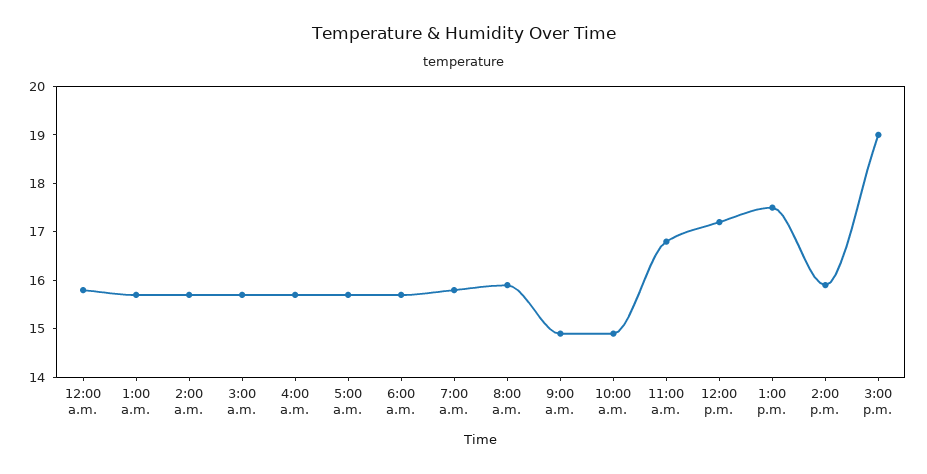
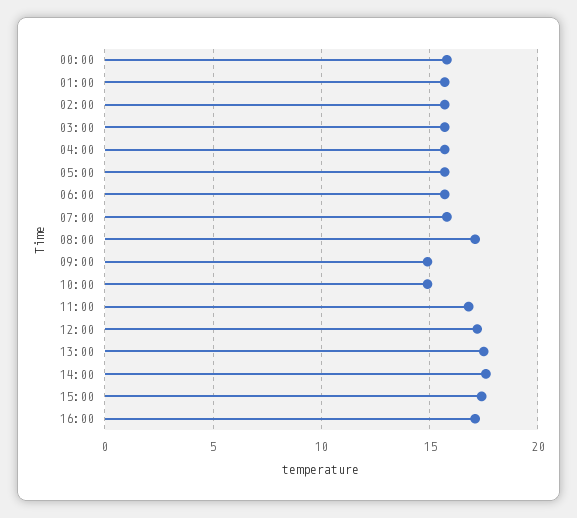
8:00 a.m.: 16 -> 17
2:00 p.m.: 16 -> 17.5
3:00 p.m.: 19 -> 17.5
16:00: none -> 17

